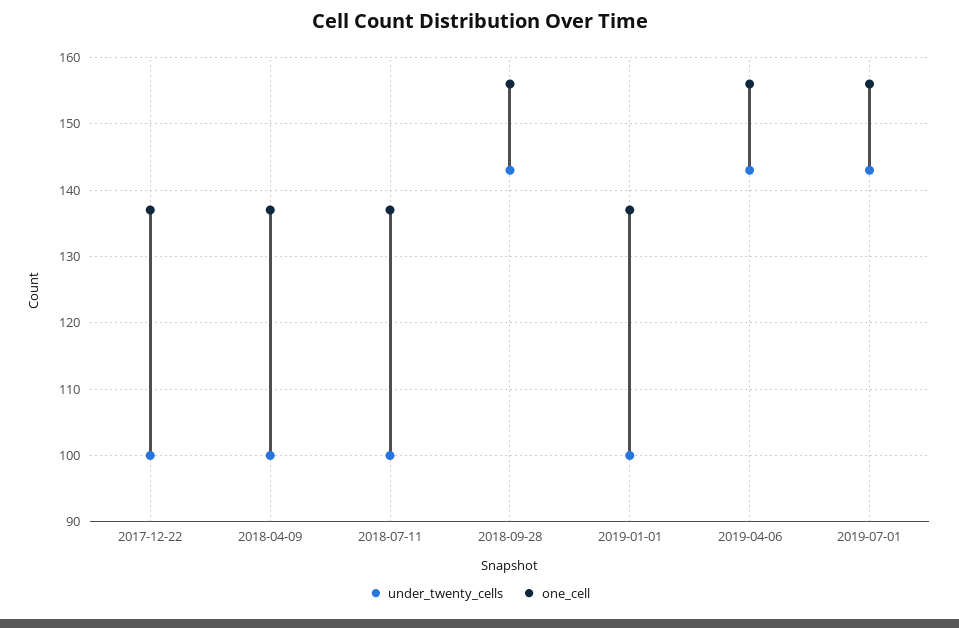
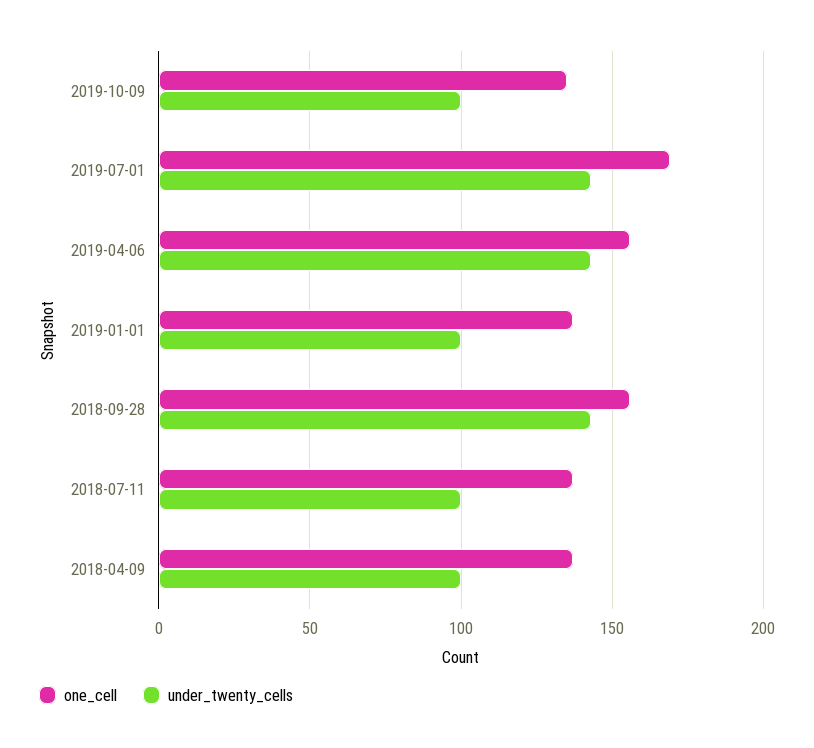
under_twenty_cells, 2017-12-22: 100 -> none
one_cell, 2017-12-22: 137 -> none
one_cell, 2019-07-01: 156 -> 170
one_cell, 2019-10-09: none -> 135
under_twenty_cells, 2019-10-09: none -> 100

